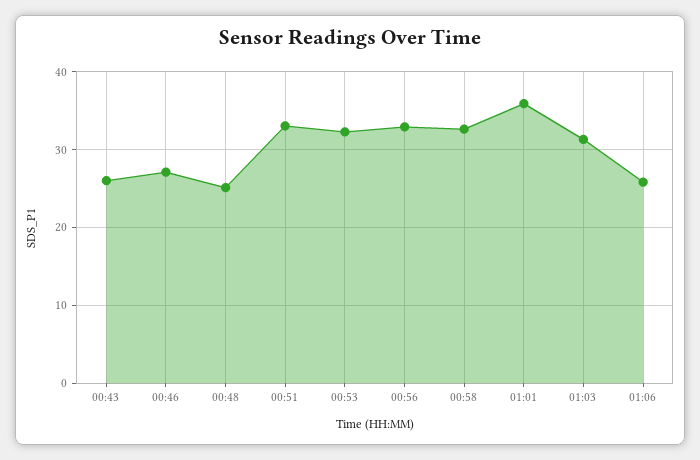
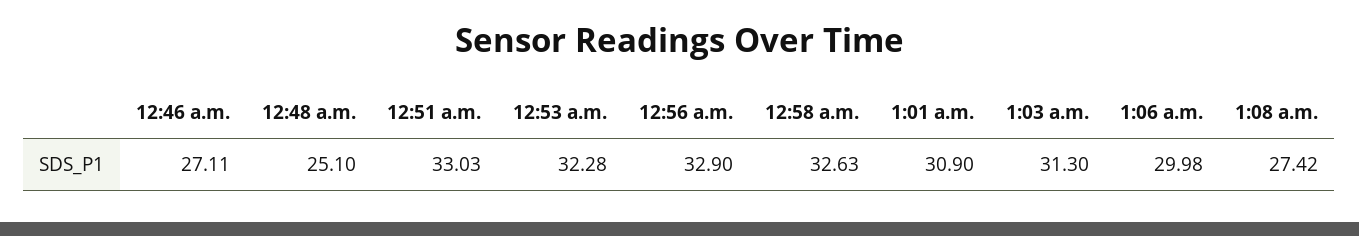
00:43: 26 -> none
01:01: 36 -> 30.9
01:06: 26 -> 29.98
1:08 a.m.: none -> 27.42

